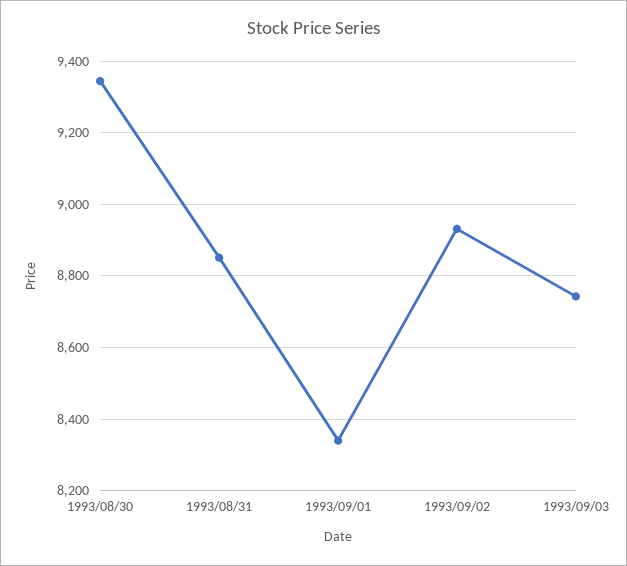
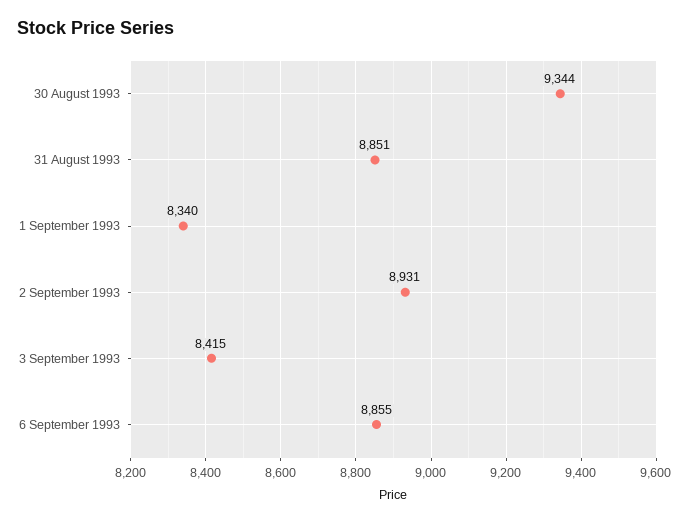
1993/09/03: 8740 -> 8415
6 September 1993: none -> 8855

